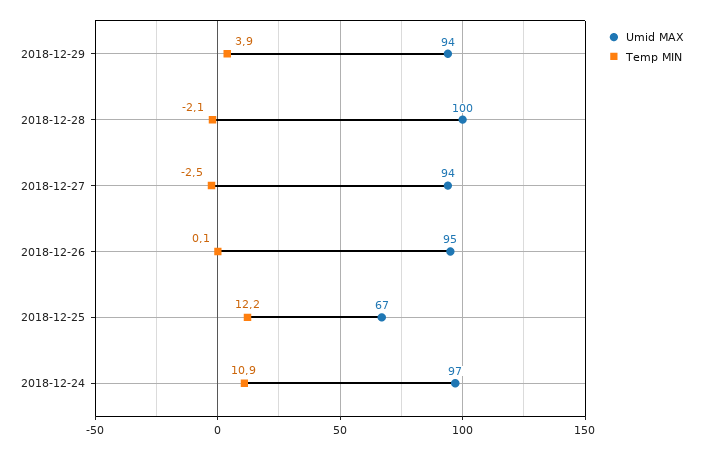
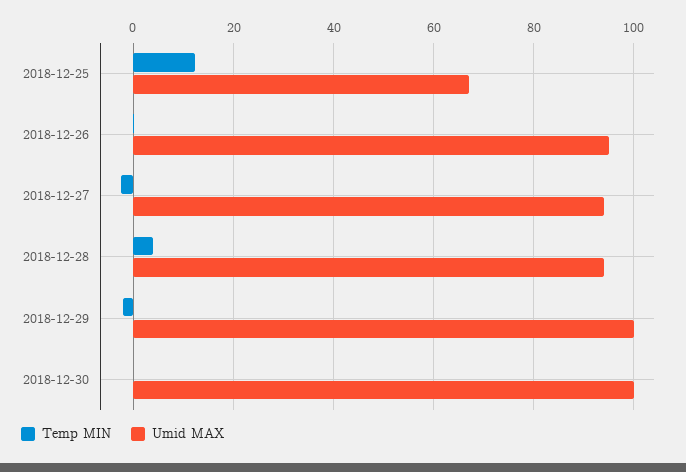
Umid MAX, 2018-12-29: 94 -> 100
Temp MIN, 2018-12-29: 3.9 -> -2
Umid MAX, 2018-12-28: 100 -> 94
Temp MIN, 2018-12-28: -2.1 -> 4
Umid MAX, 2018-12-24: 97 -> none
Temp MIN, 2018-12-24: 10.9 -> none
Temp MIN, 2018-12-30: none -> 0
Umid MAX, 2018-12-30: none -> 100

